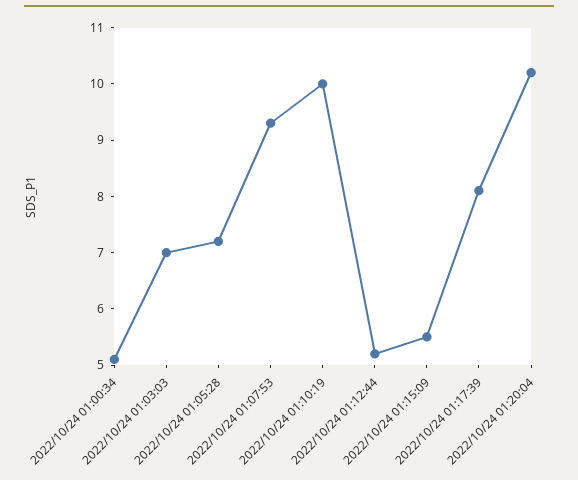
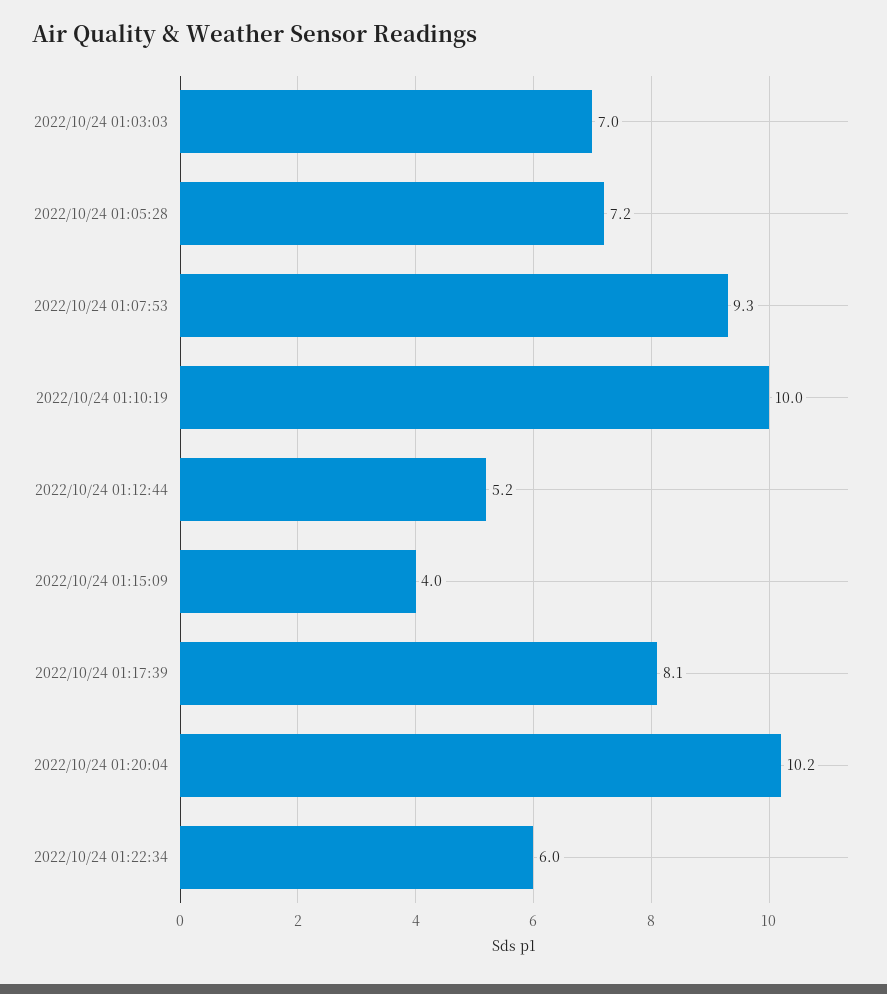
2022/10/24 01:00:34: 5 -> none
2022/10/24 01:15:09: 5.5 -> 4
2022/10/24 01:22:34: none -> 6

